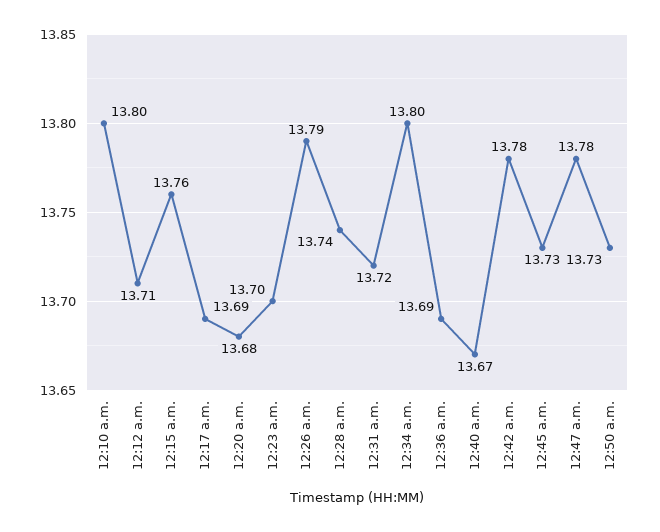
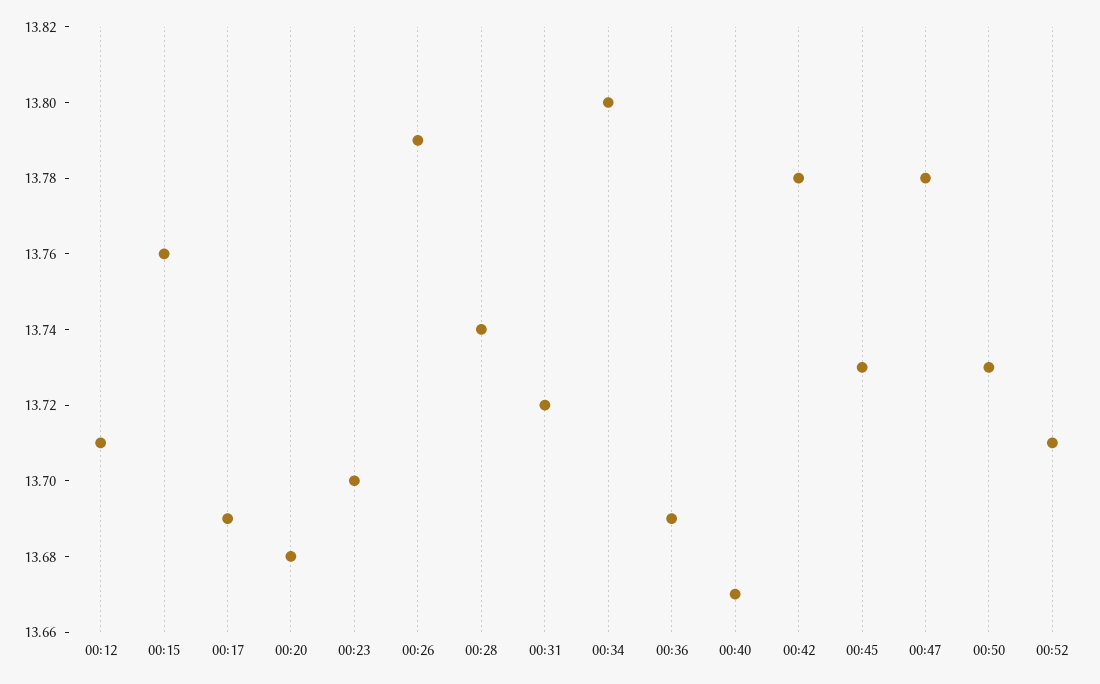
12:10 a.m.: 13.8 -> none
00:52: none -> 13.71

